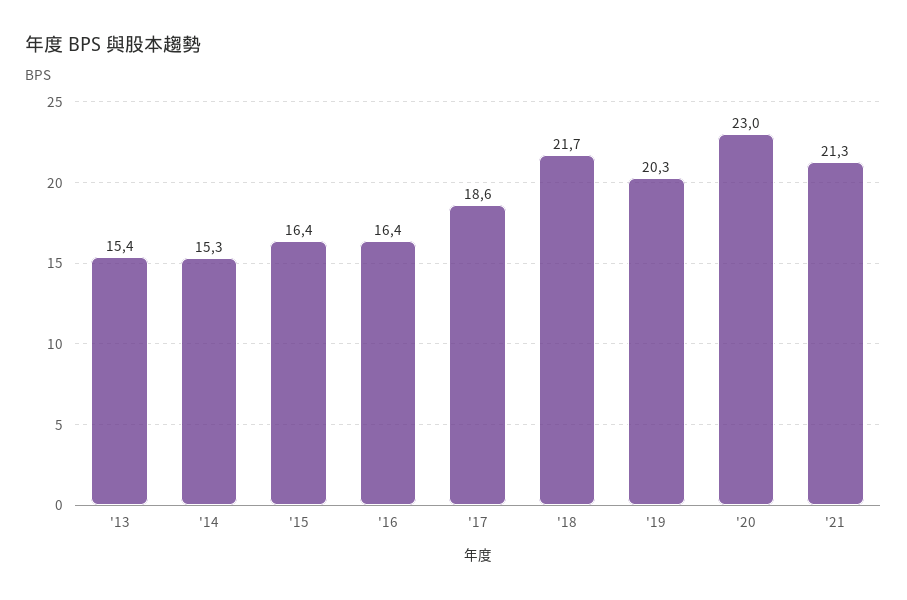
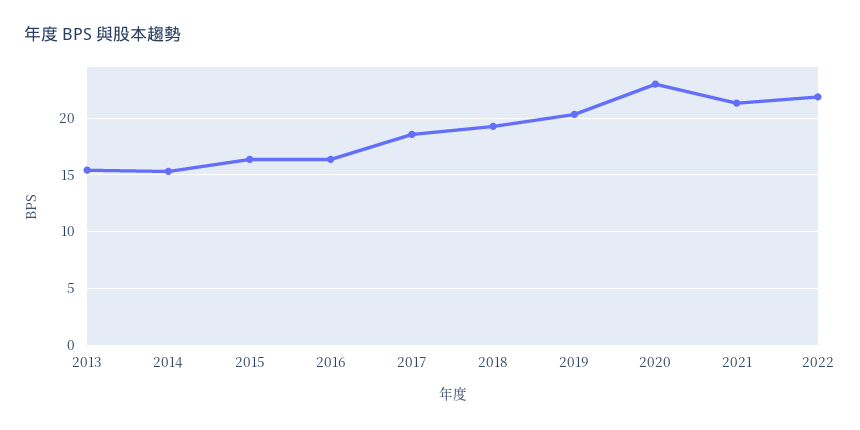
'18: 21.7 -> 19
2022: none -> 22

